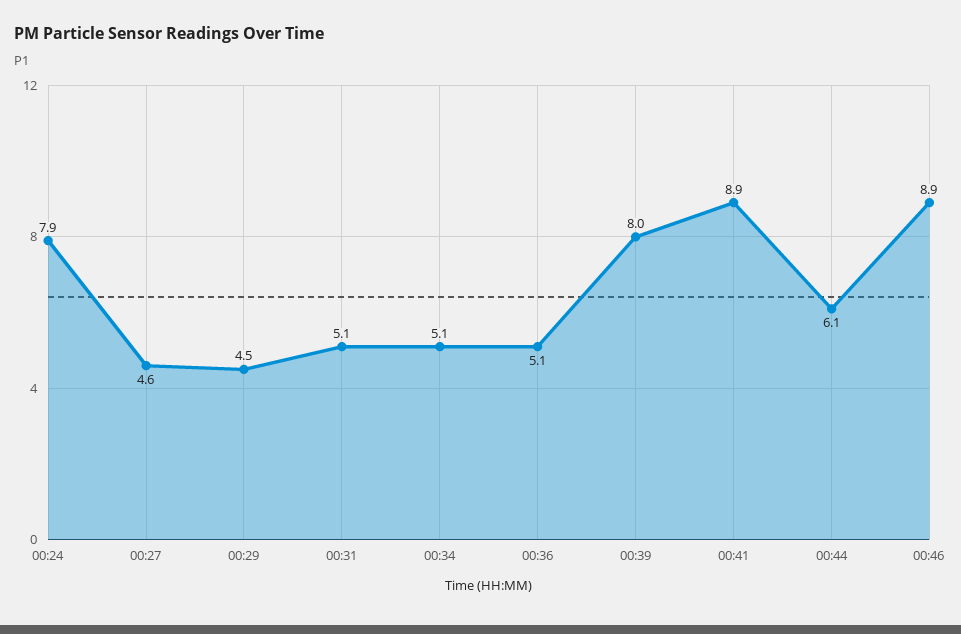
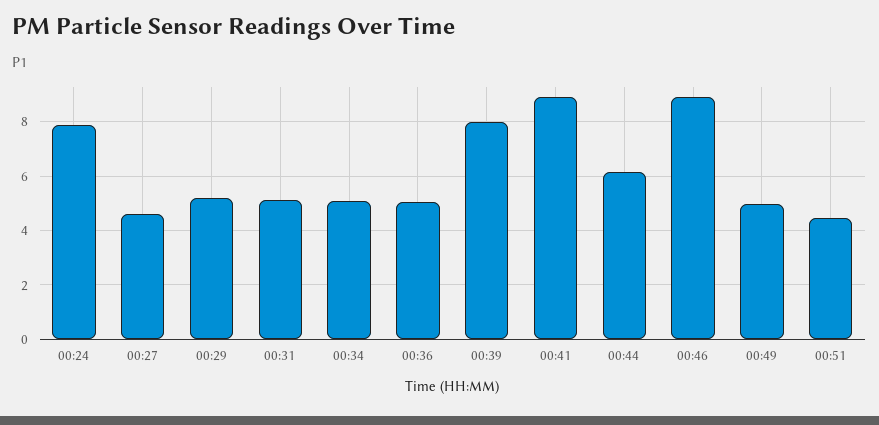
00:29: 4.5 -> 5.25
00:49: none -> 5
00:51: none -> 4.5

